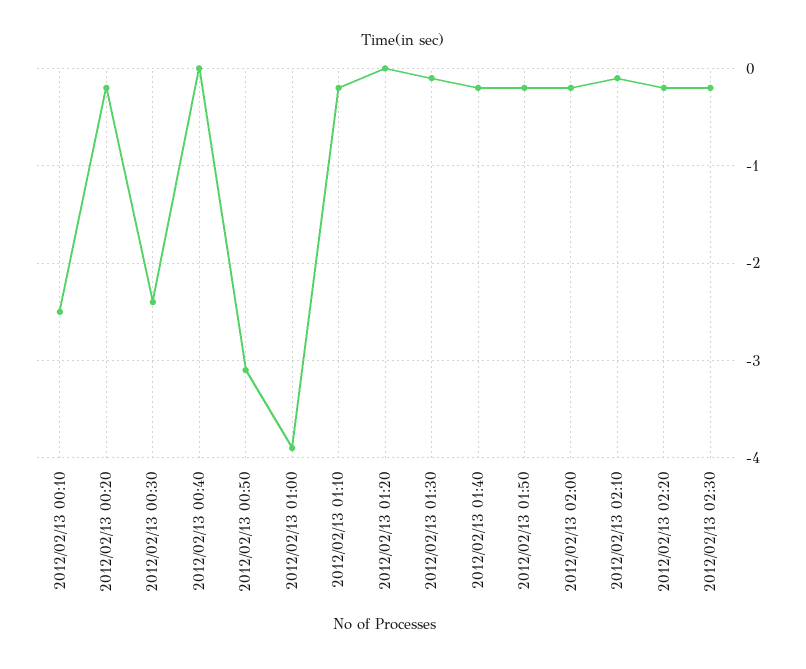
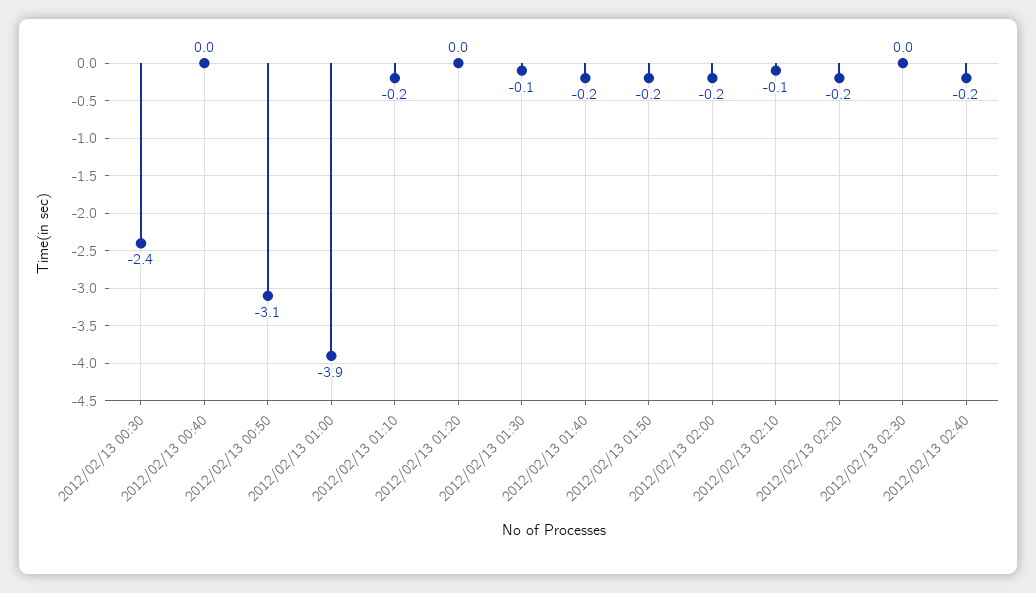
2012/02/13 00:10: -2.5 -> none
2012/02/13 00:20: -0.2 -> none
2012/02/13 02:30: -0.2 -> 0
2012/02/13 02:40: none -> -0.2

